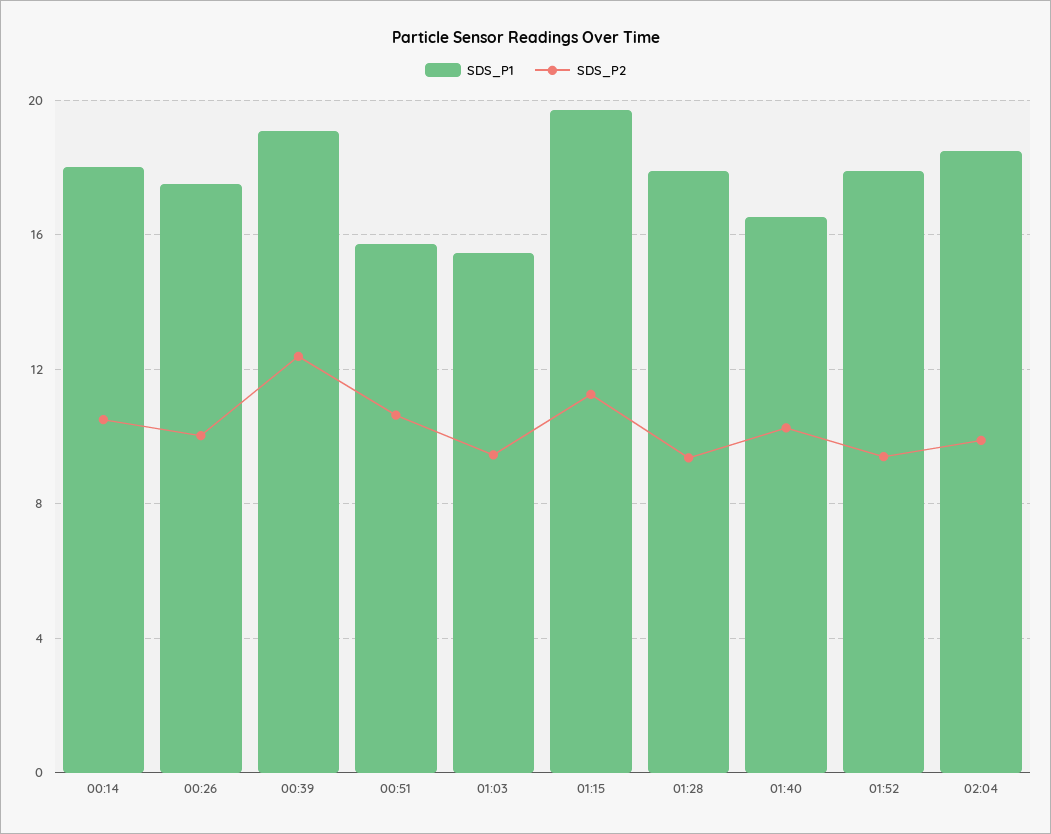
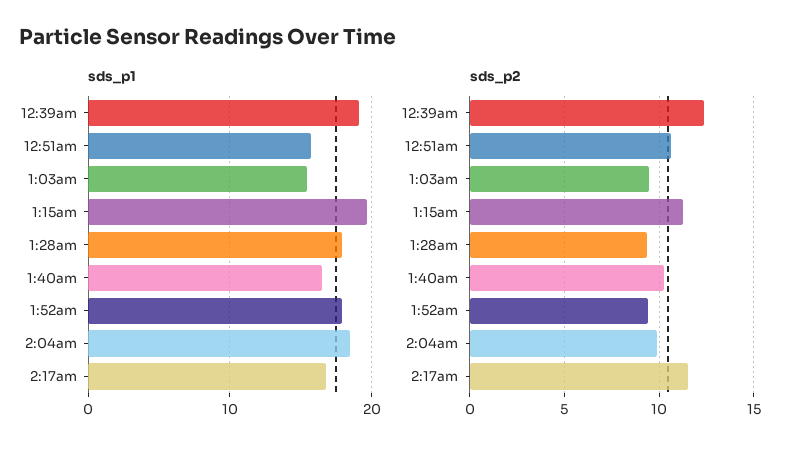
SDS_P1, 00:14: 18 -> none
SDS_P2, 00:14: 10.5 -> none
SDS_P1, 00:26: 17.5 -> none
SDS_P2, 00:26: 10 -> none
SDS_P1, 2:17am: none -> 17
SDS_P2, 2:17am: none -> 11.5

